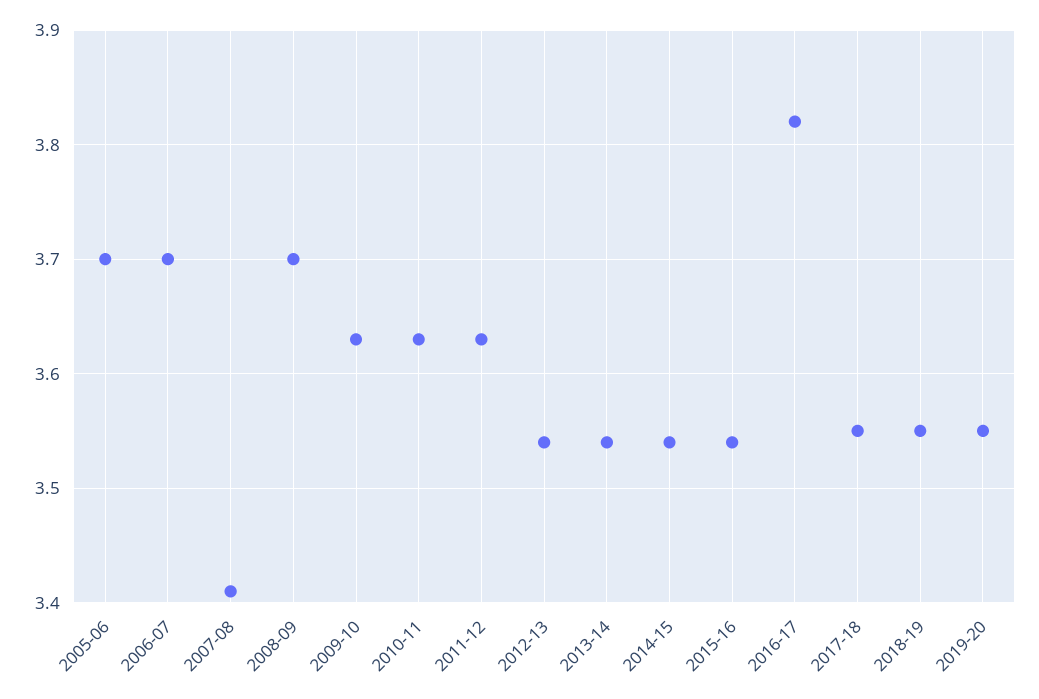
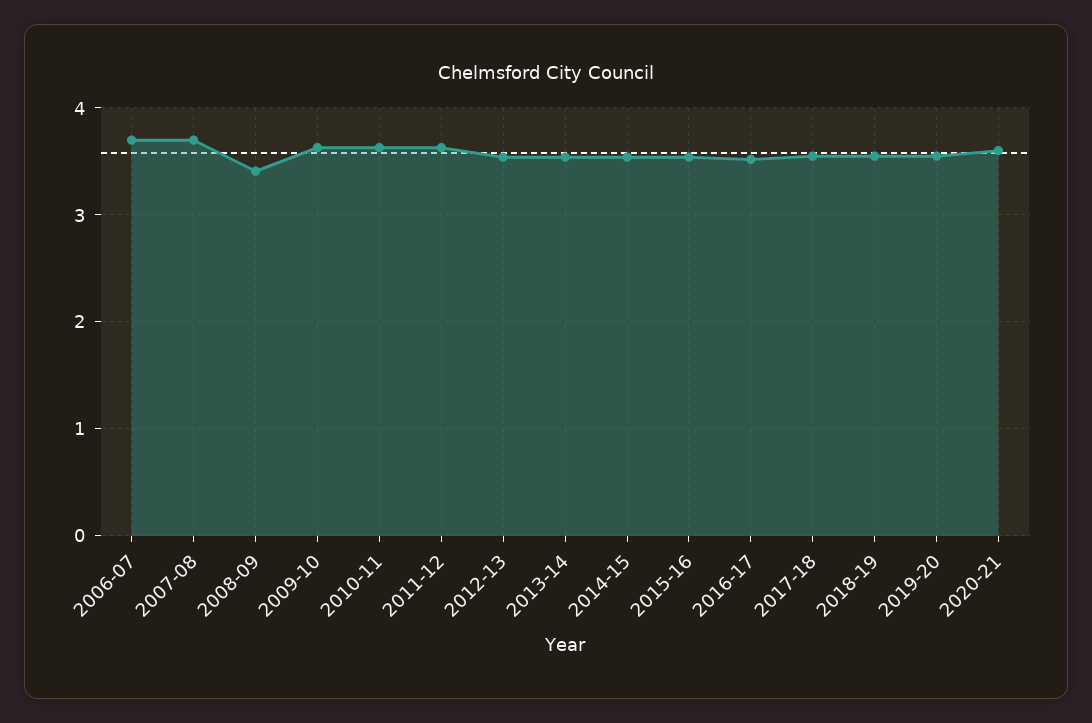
2005-06: 3.7 -> none
2007-08: 3.41 -> 3.7
2008-09: 3.7 -> 3.4
2016-17: 3.82 -> 3.5
2020-21: none -> 3.6

